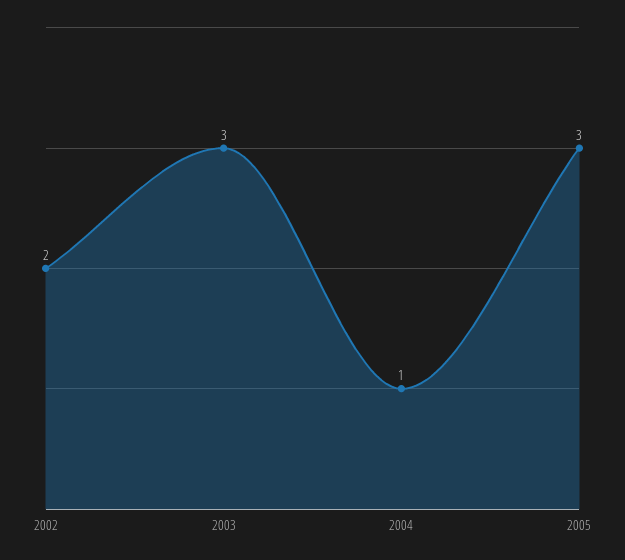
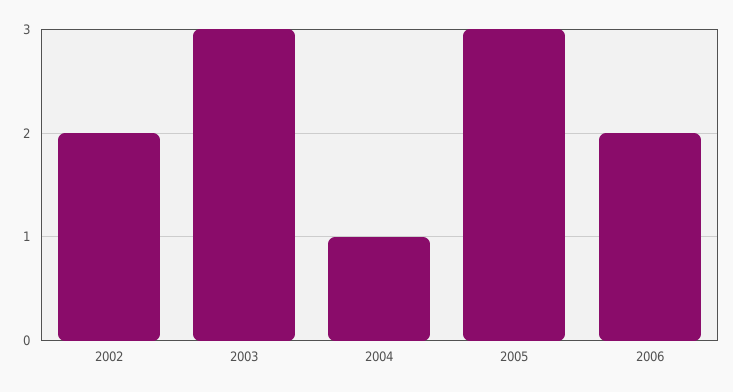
2006: none -> 2

